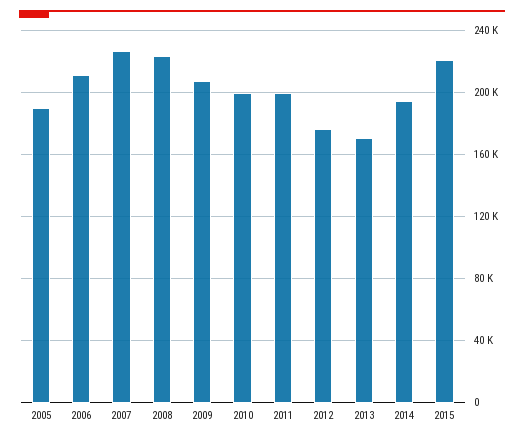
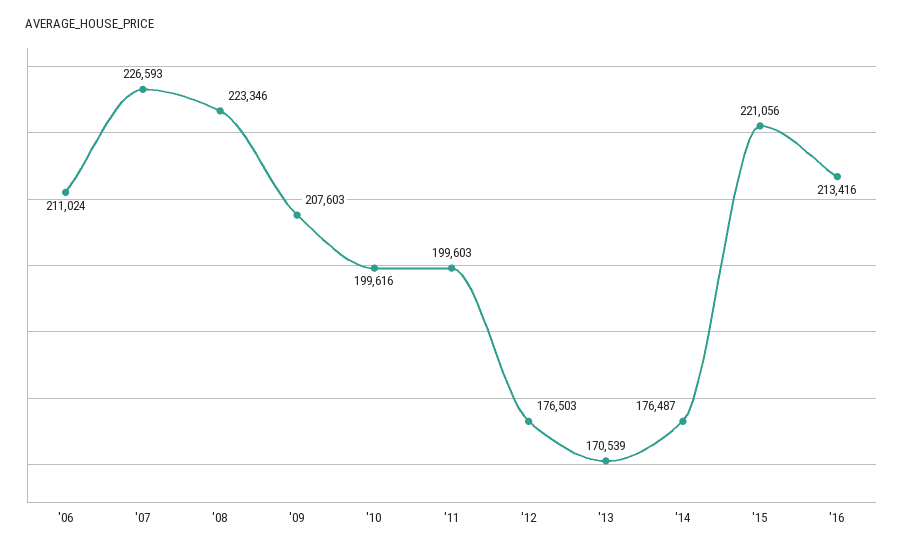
2005: 190000 -> none
2014: 195000 -> 176487
'16: none -> 213416

